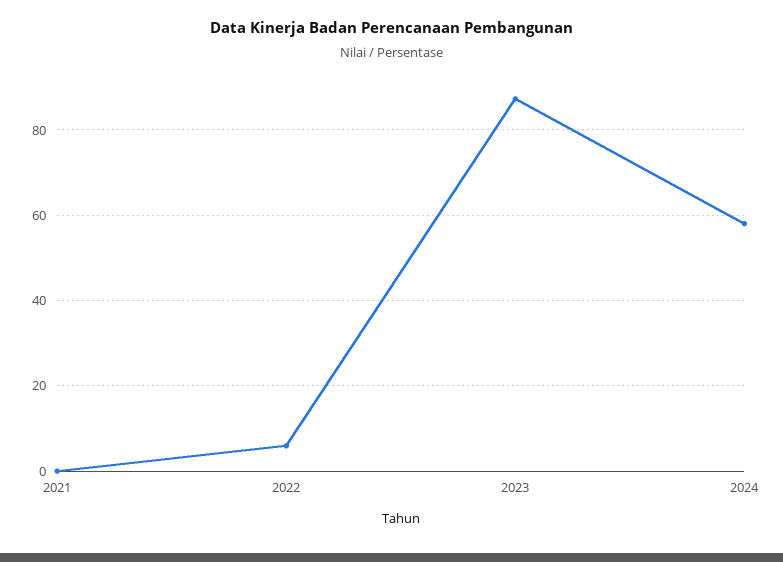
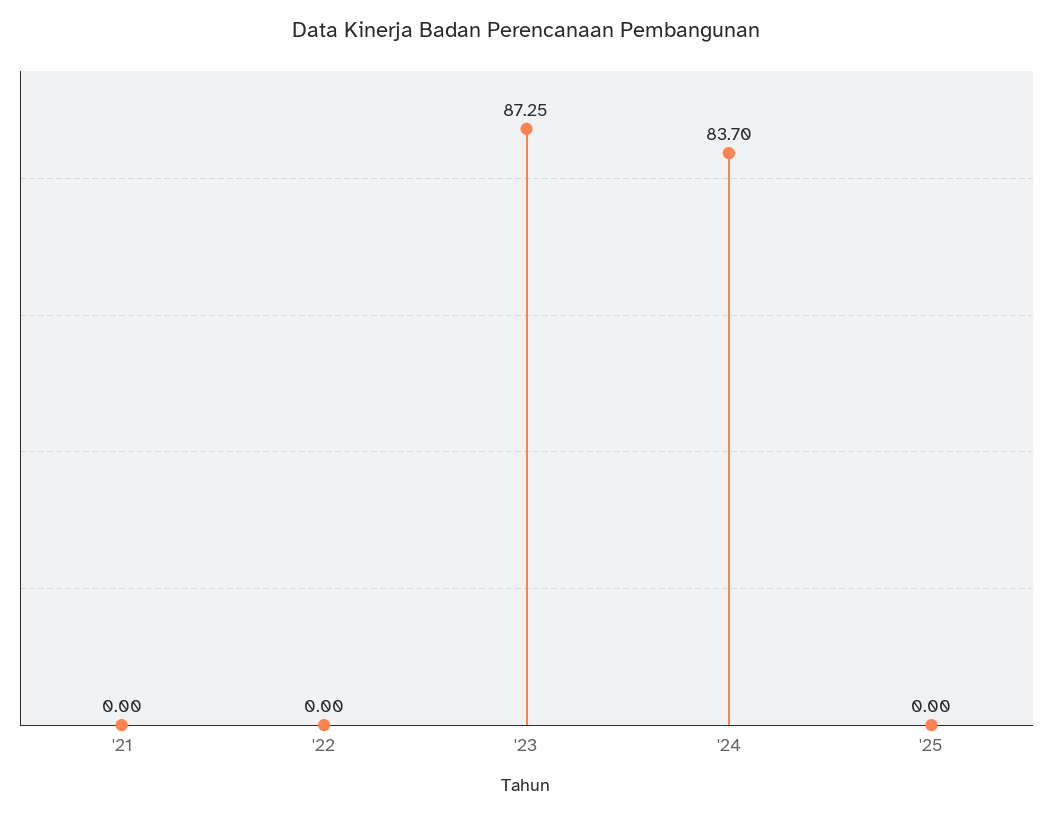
2022: 6 -> 0
2024: 58 -> 83.7
'25: none -> 0

